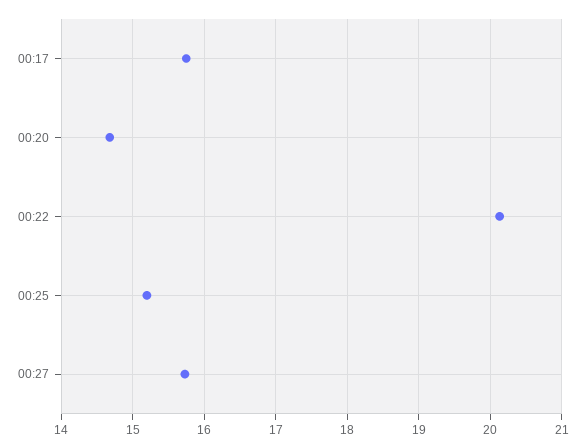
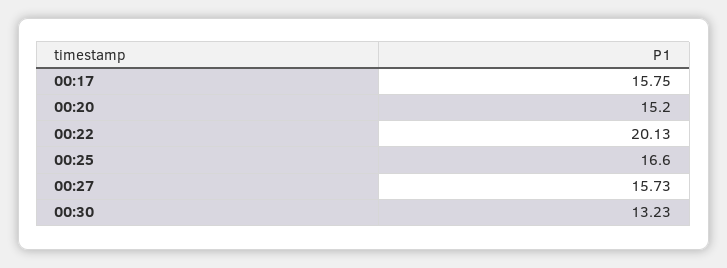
00:20: 14.7 -> 15.2
00:25: 15.2 -> 16.6
00:30: none -> 13.23

